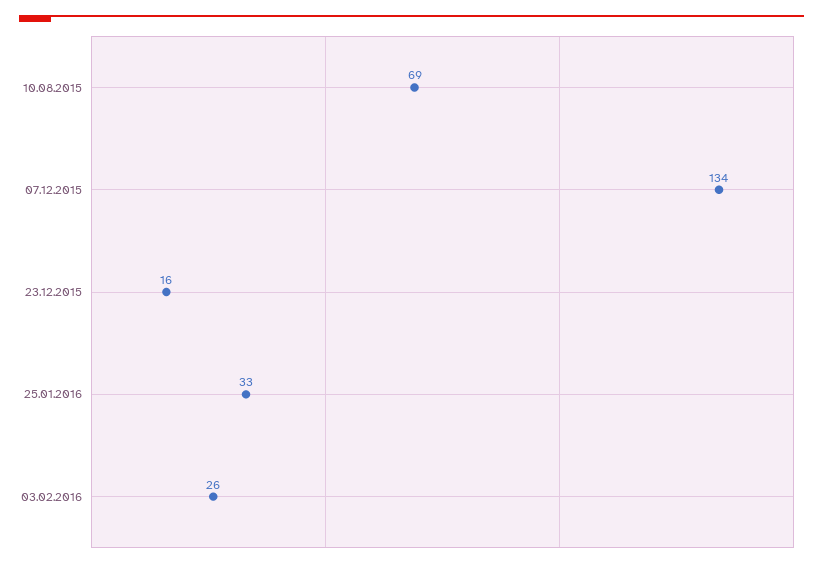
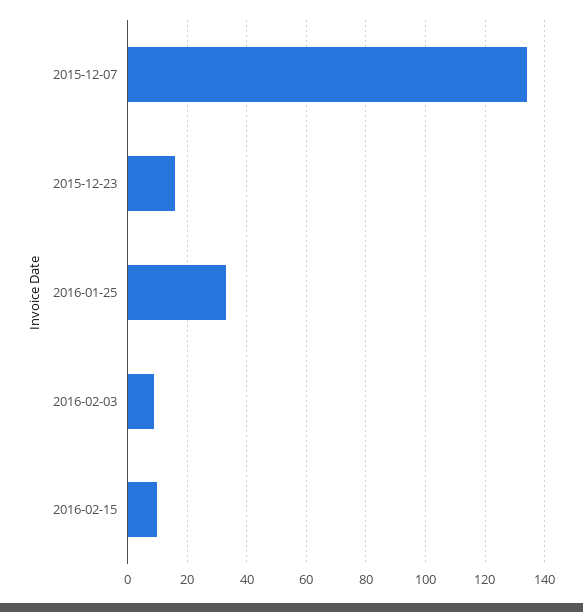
10.08.2015: 69 -> none
03.02.2016: 26 -> 10
2016-02-15: none -> 10

